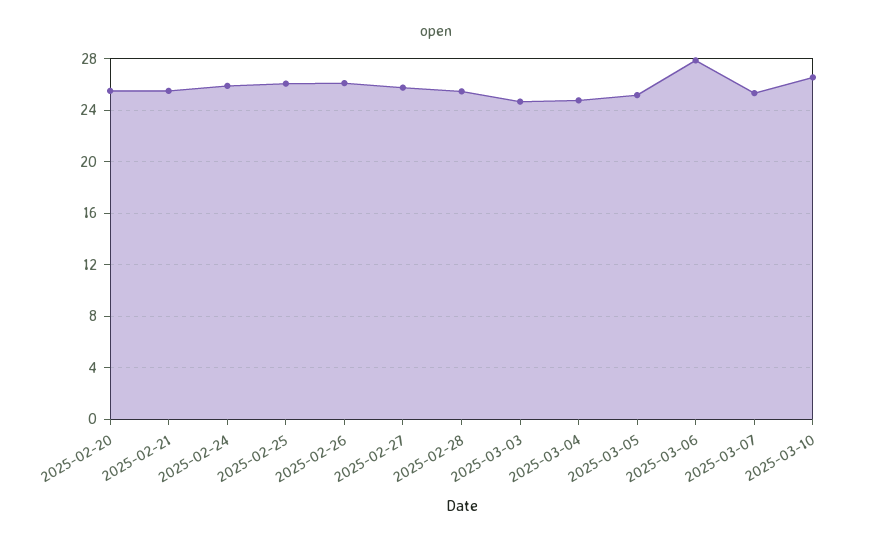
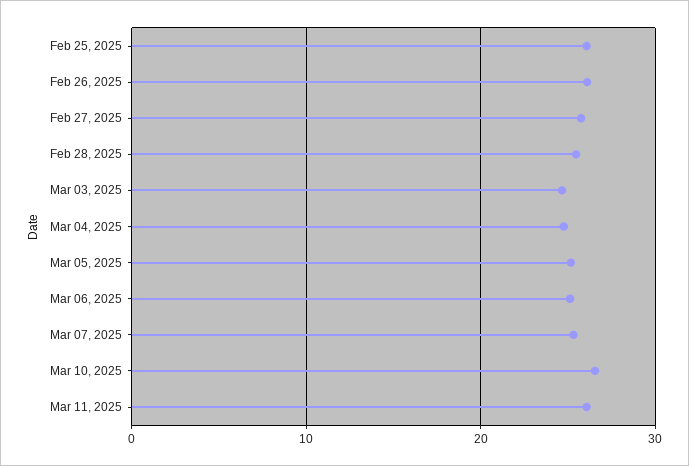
2025-02-20: 25.5 -> none
2025-02-21: 25.5 -> none
2025-02-24: 26 -> none
2025-03-06: 28 -> 25
Mar 11, 2025: none -> 26

